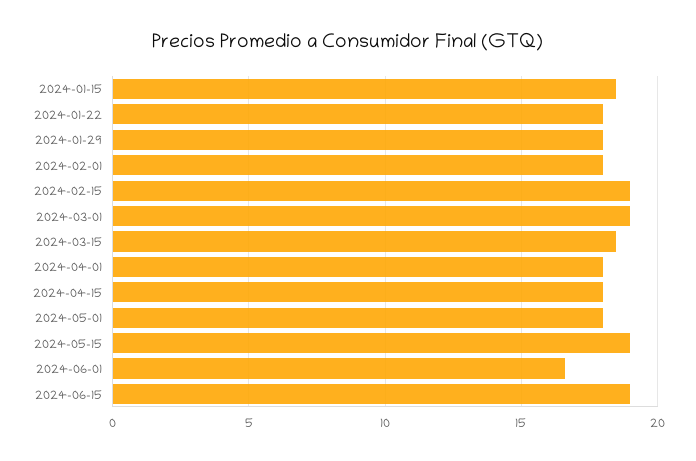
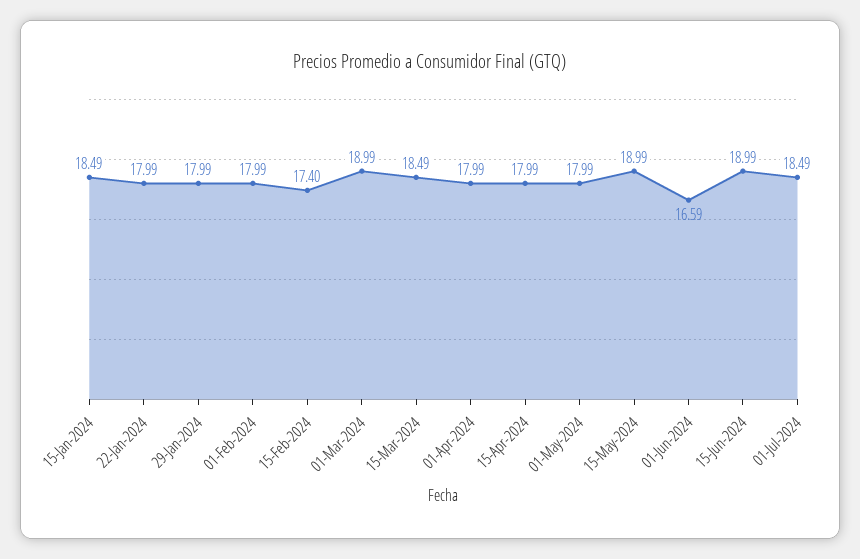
2024-02-15: 19 -> 17.4
01-Jul-2024: none -> 18.49

